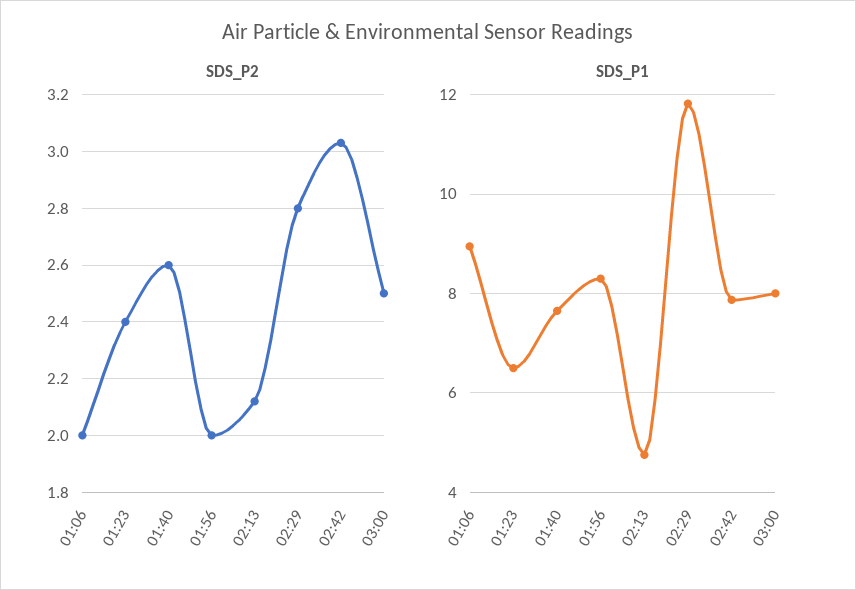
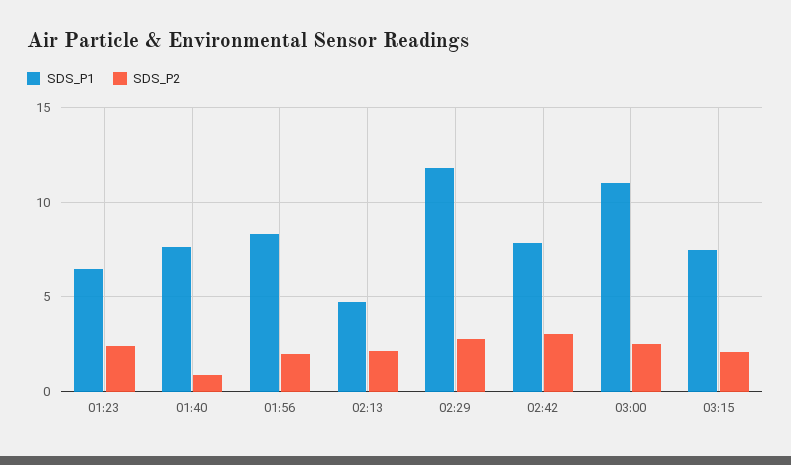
SDS_P2, 01:06: 2 -> none
SDS_P2, 01:40: 2.6 -> 1
SDS_P1, 01:06: 9 -> none
SDS_P1, 03:00: 8 -> 11
SDS_P1, 03:15: none -> 7.5
SDS_P2, 03:15: none -> 2

